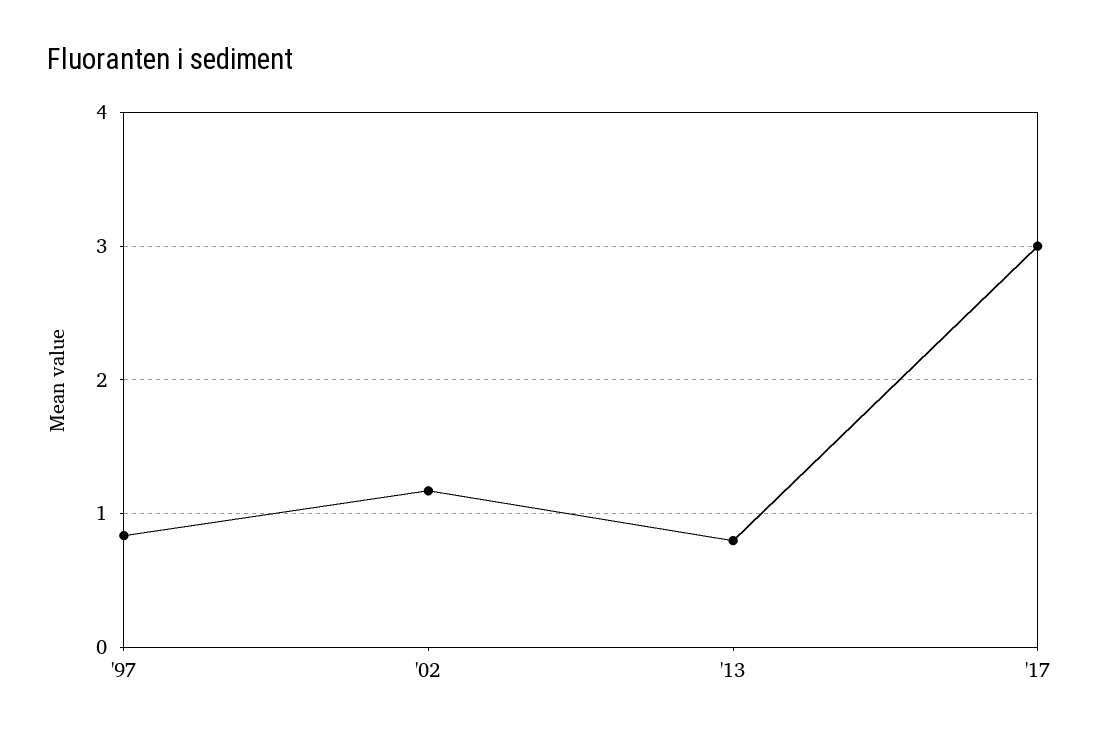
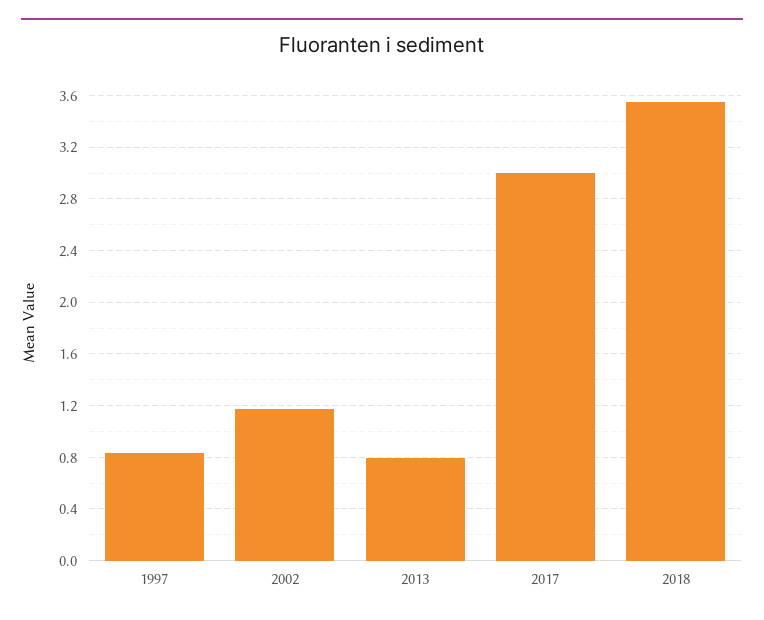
2018: none -> 3.55

